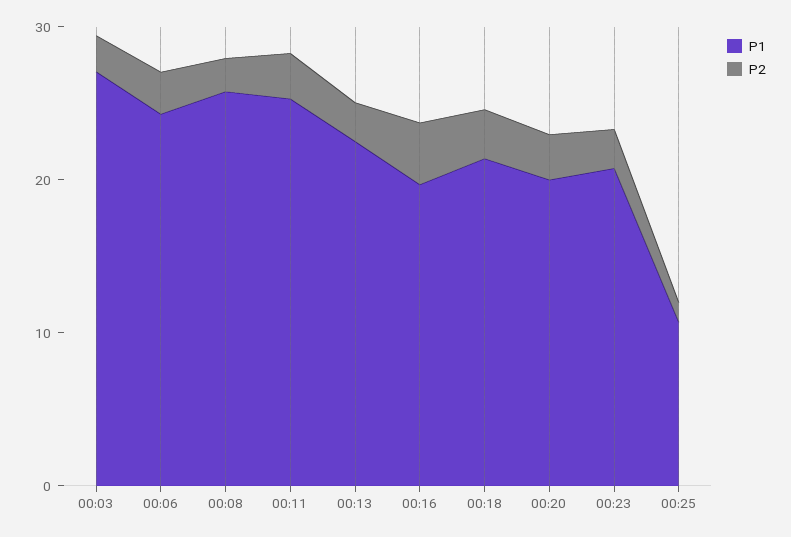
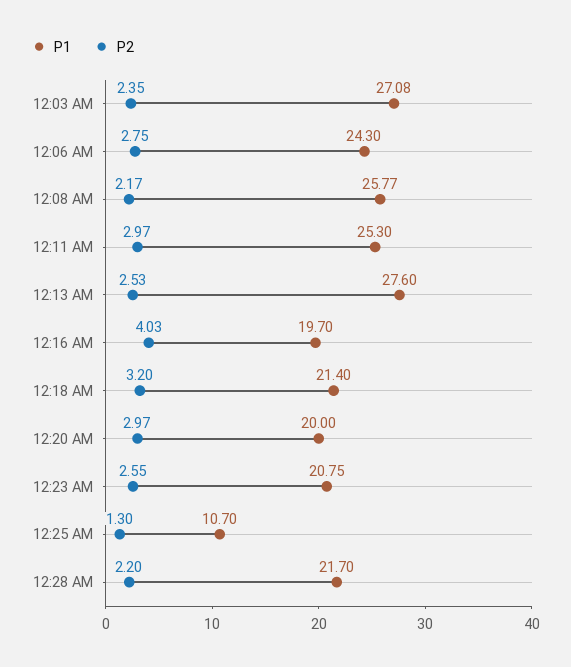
P1, 00:13: 22 -> 27.6
P1, 12:28 AM: none -> 21.7
P2, 12:28 AM: none -> 2.2

